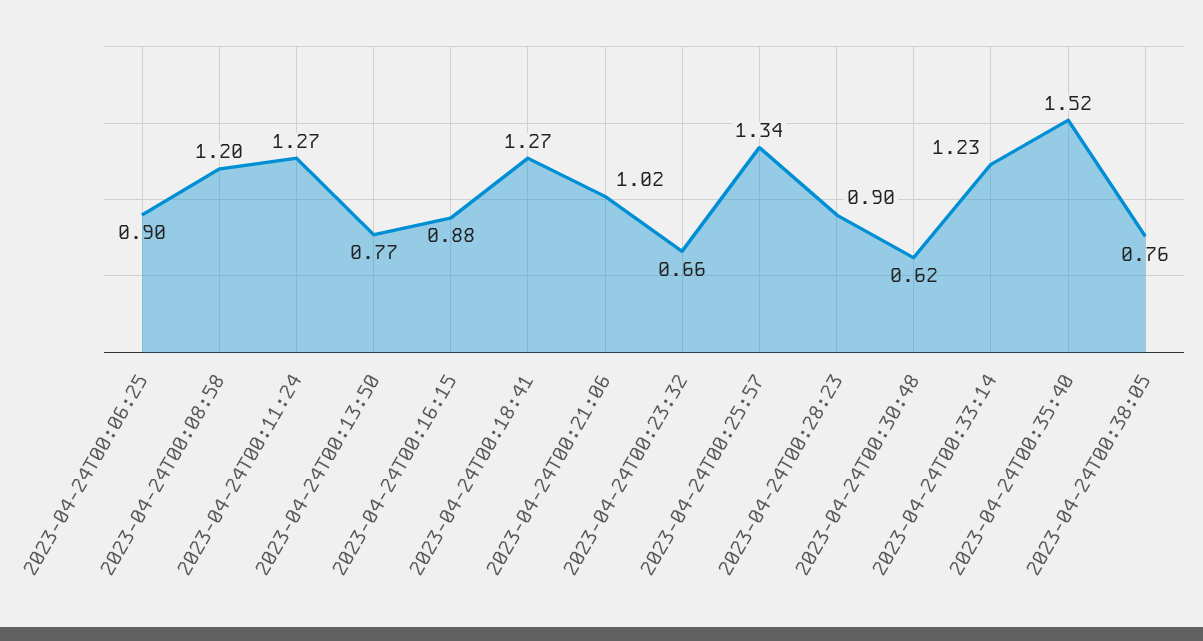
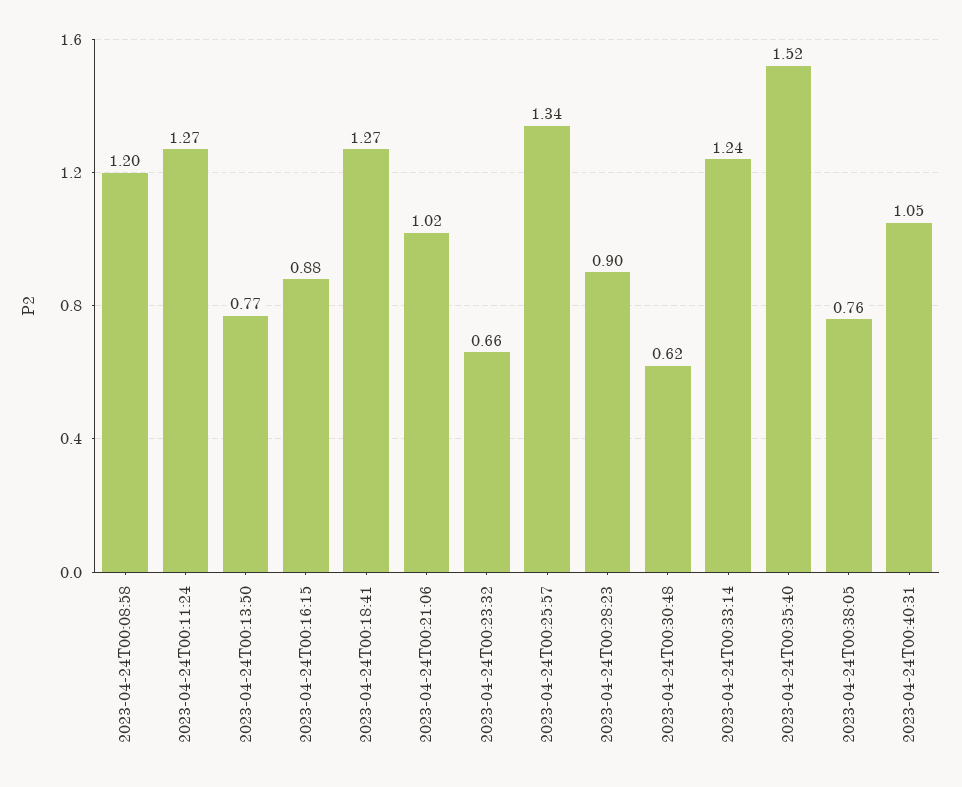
2023-04-24T00:06:25: 0.9 -> none
2023-04-24T00:33:14: 1.23 -> 1.24
2023-04-24T00:40:31: none -> 1.05

